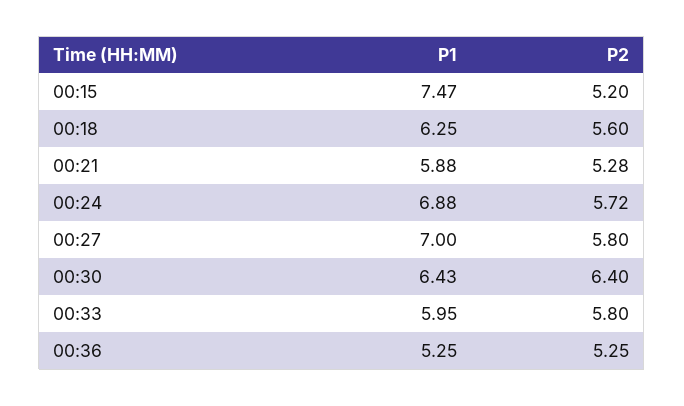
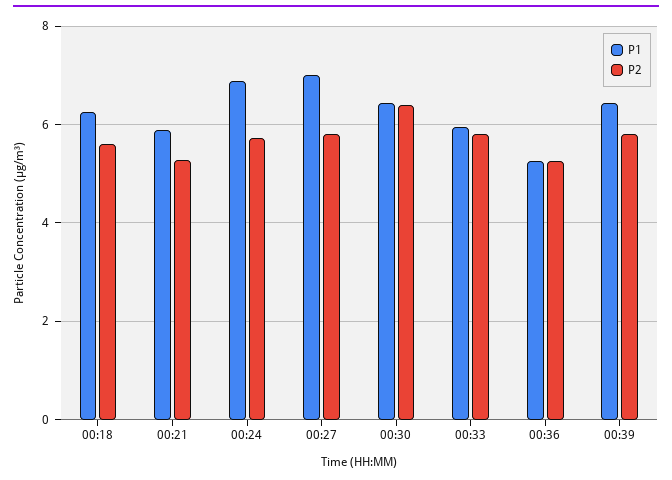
P1, 00:15: 7.47 -> none
P2, 00:15: 5.2 -> none
P1, 00:39: none -> 6.4
P2, 00:39: none -> 5.8

